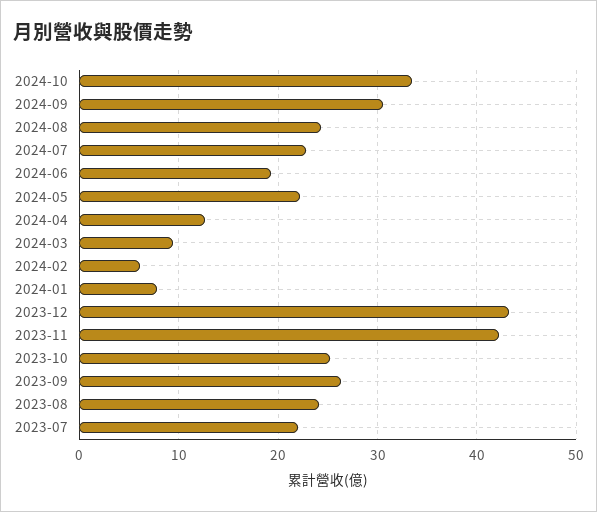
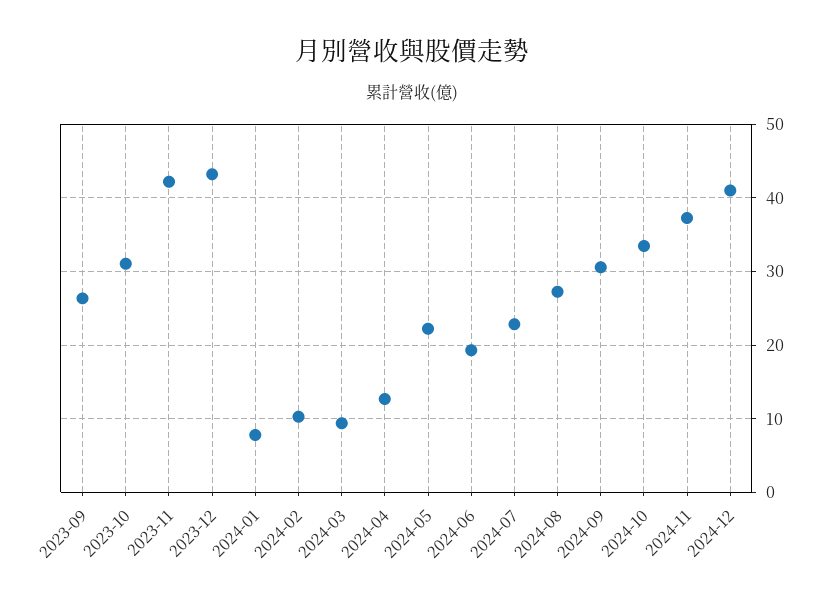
2024-08: 24 -> 27
2024-02: 6 -> 10
2023-10: 25 -> 31
2023-08: 24 -> none
2023-07: 22 -> none
2024-11: none -> 37
2024-12: none -> 41

